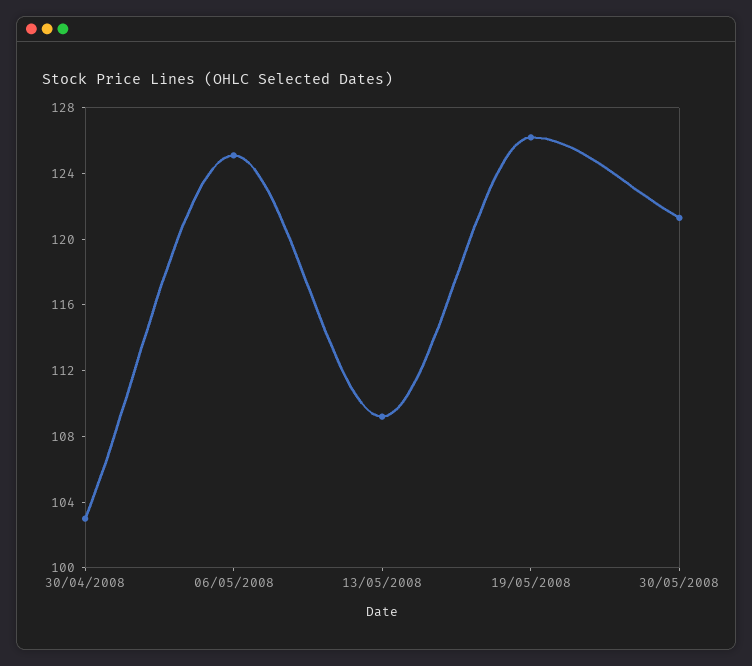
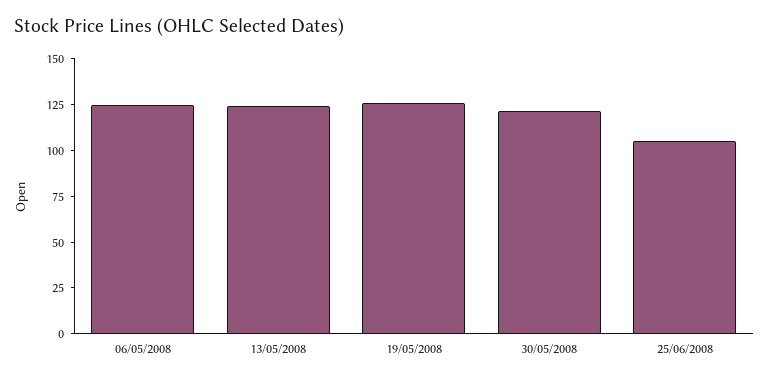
30/04/2008: 103 -> none
13/05/2008: 109 -> 125
25/06/2008: none -> 105

